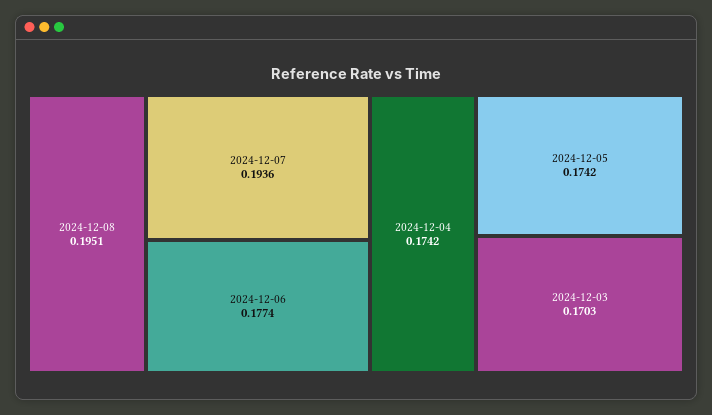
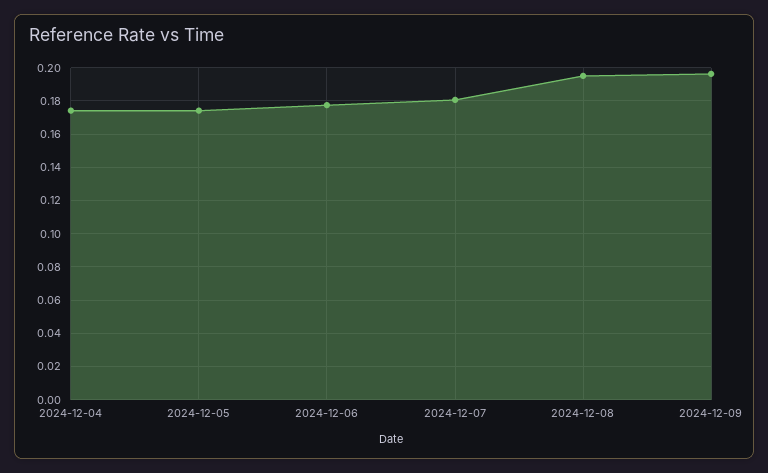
2024-12-07: 0.1936 -> 0.18
2024-12-03: 0.1703 -> none
2024-12-09: none -> 0.195

